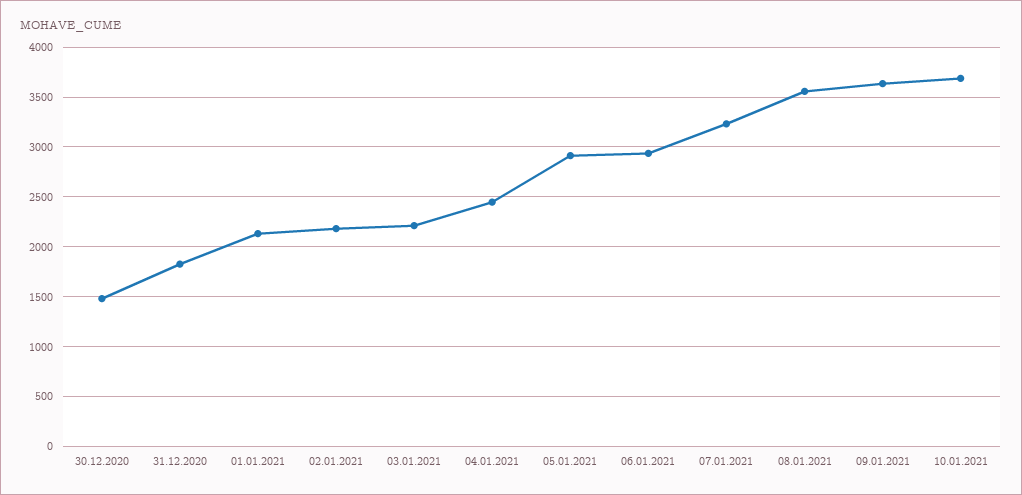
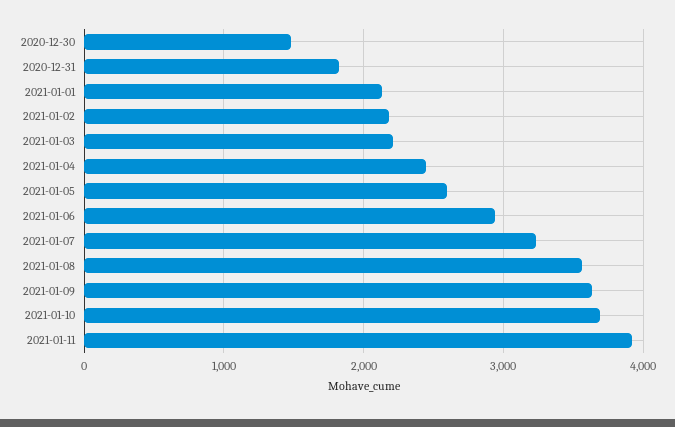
05.01.2021: 2900 -> 2600
2021-01-11: none -> 3900

